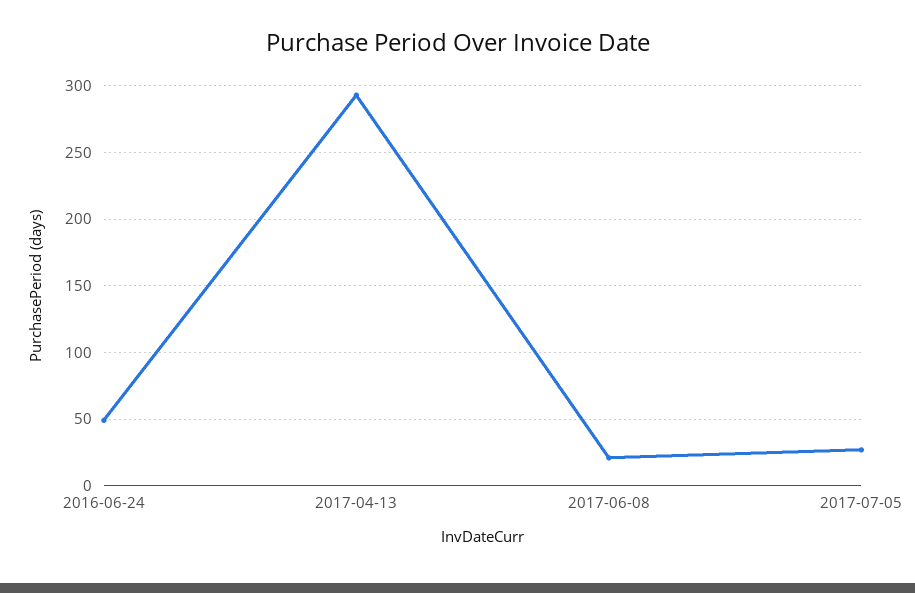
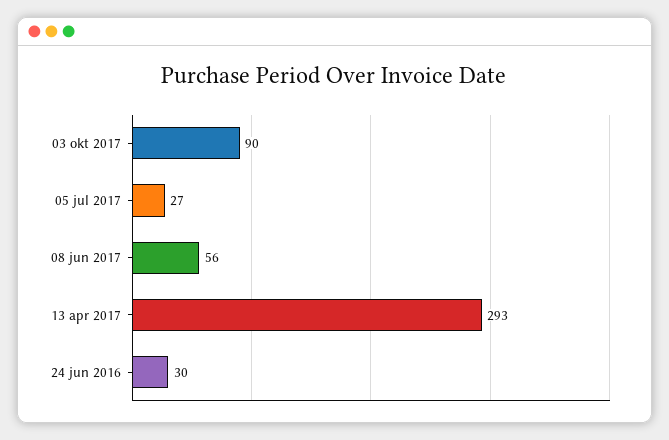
2016-06-24: 50 -> 30
2017-06-08: 20 -> 56
03 okt 2017: none -> 90

